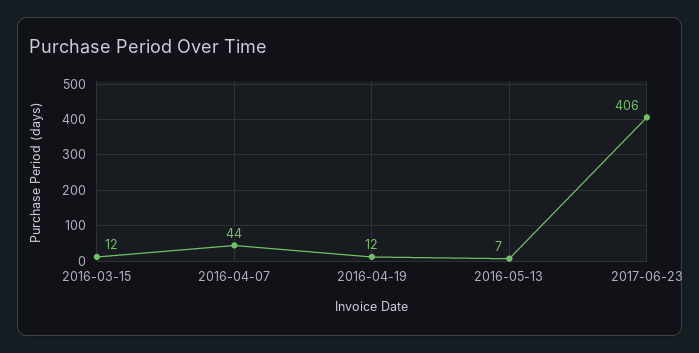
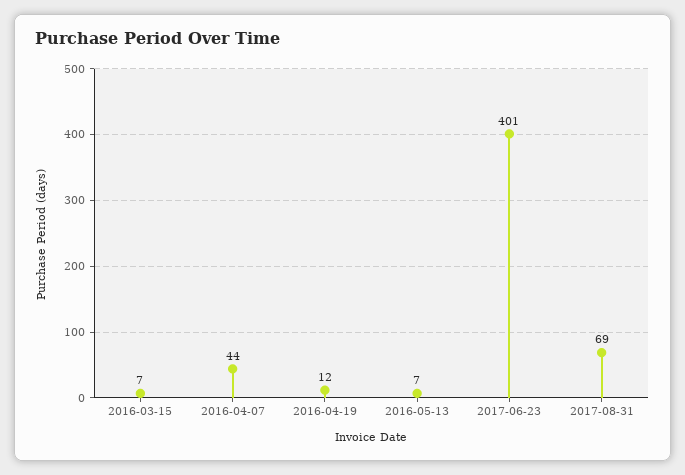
2016-03-15: 12 -> 7
2017-06-23: 406 -> 401
2017-08-31: none -> 69

